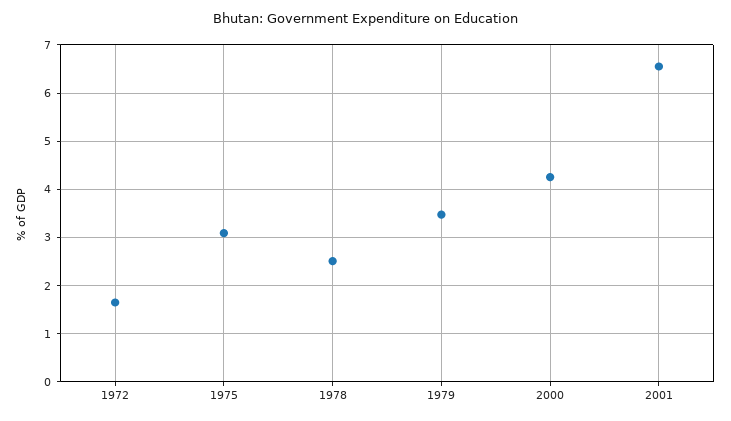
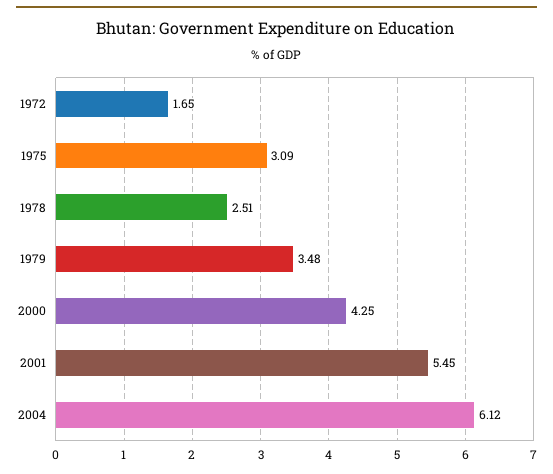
2001: 6.6 -> 5.45
2004: none -> 6.12

